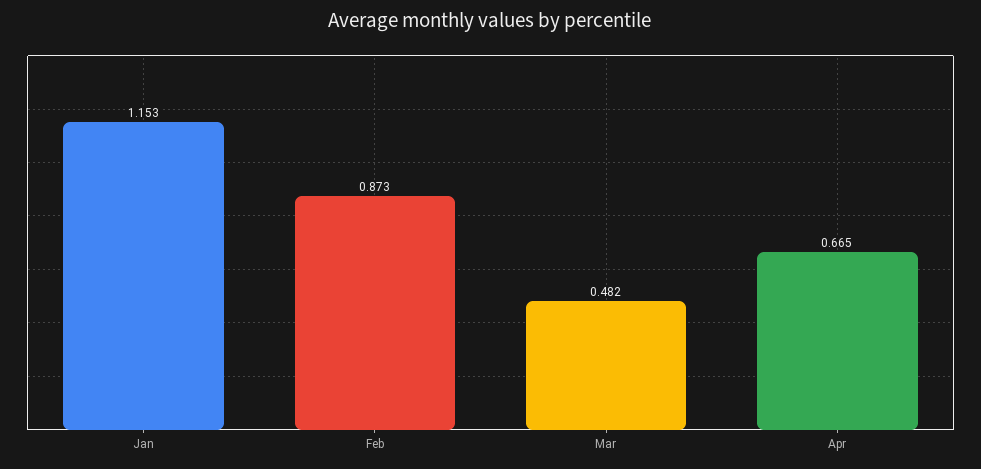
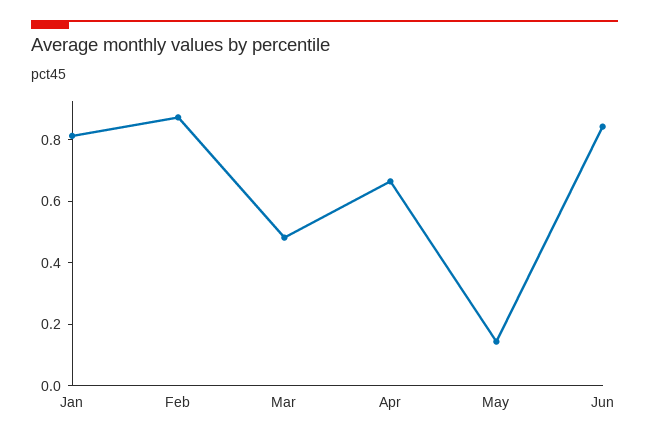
Jan: 1.153 -> 0.8
May: none -> 0.15
Jun: none -> 0.85

